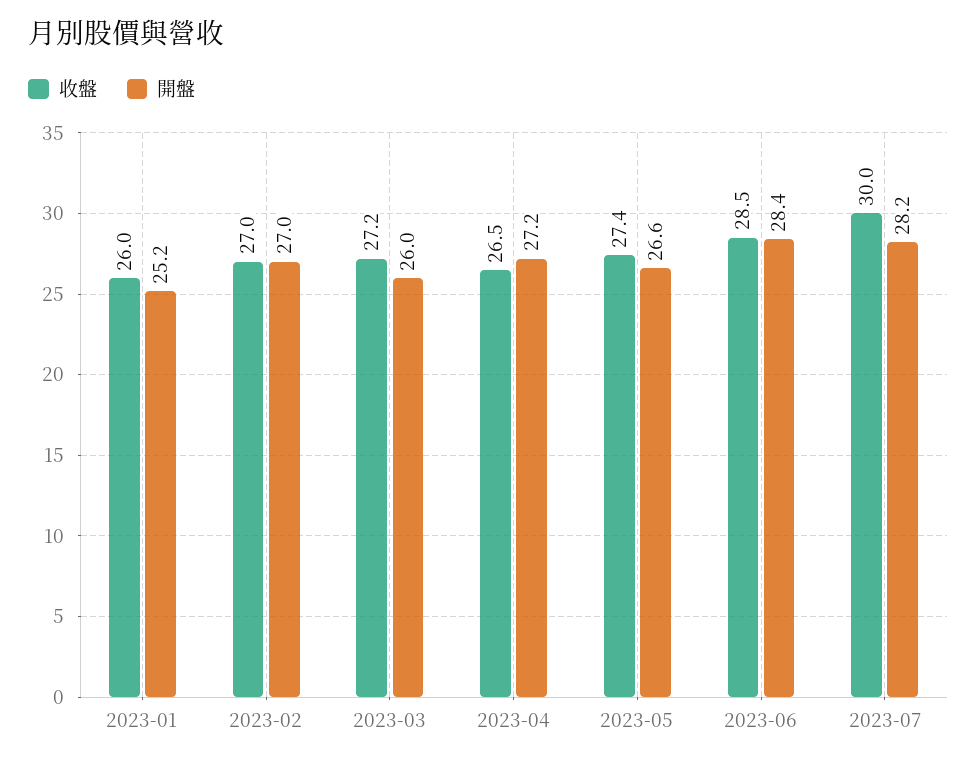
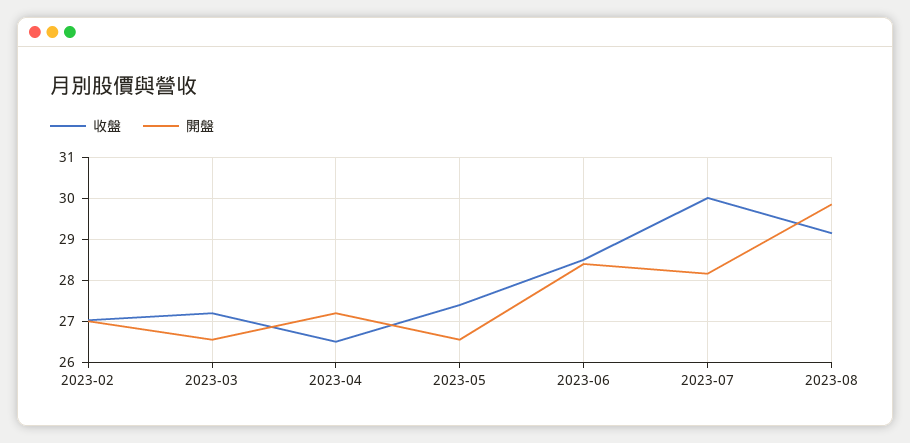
收盤, 2023-01: 26 -> none
開盤, 2023-01: 25.2 -> none
開盤, 2023-03: 26 -> 26.6
收盤, 2023-08: none -> 29.2
開盤, 2023-08: none -> 29.8

